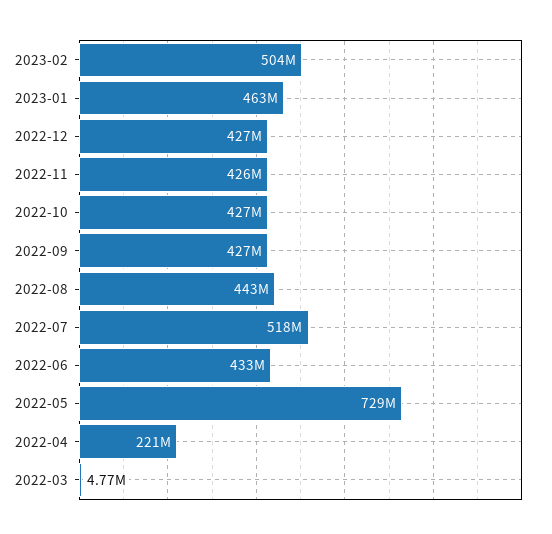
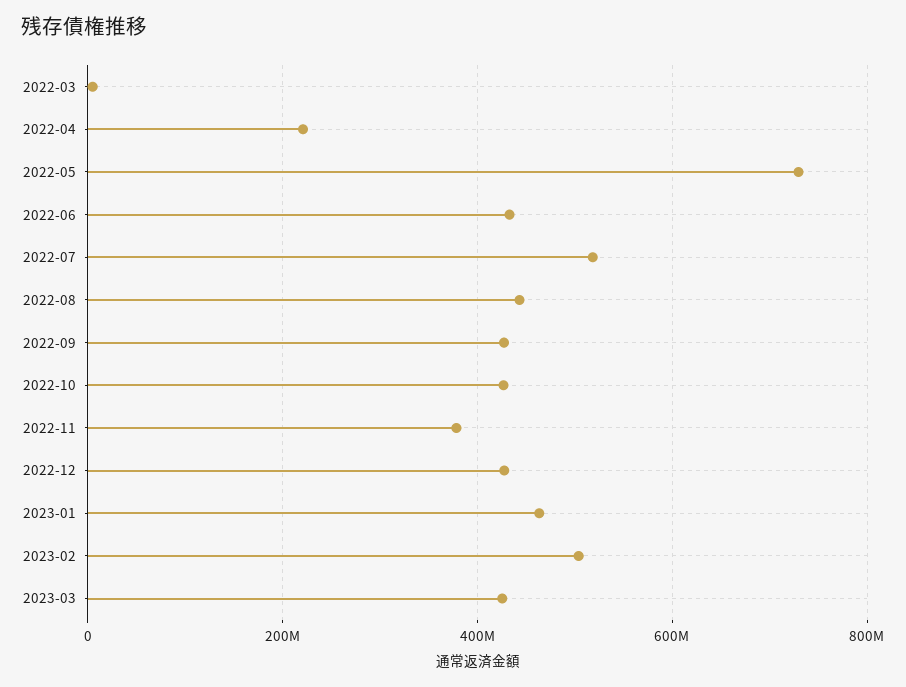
2022-11: 426000000 -> 380000000
2023-03: none -> 420000000

